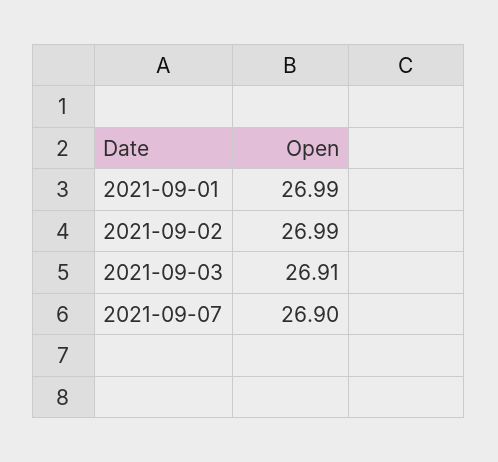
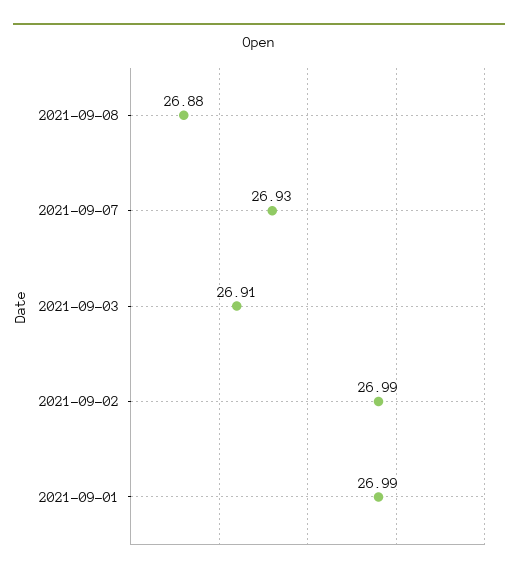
2021-09-07: 26.9 -> 26.93
2021-09-08: none -> 26.88

